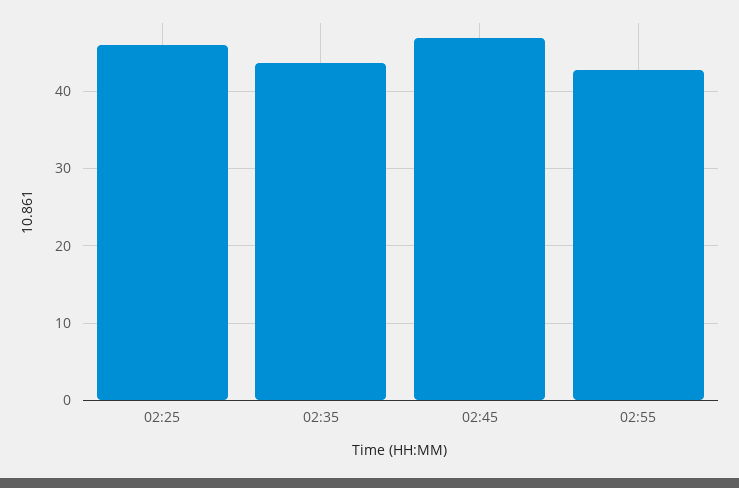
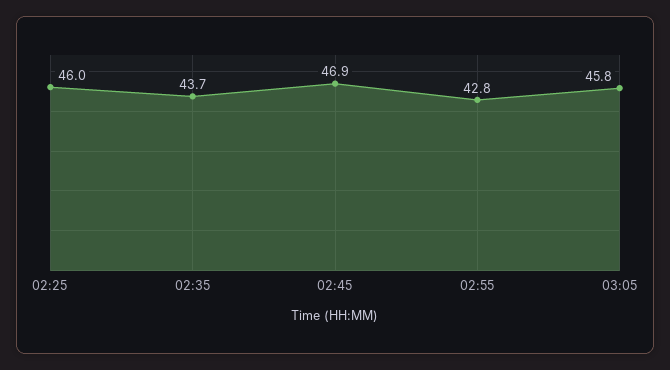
03:05: none -> 45.8

